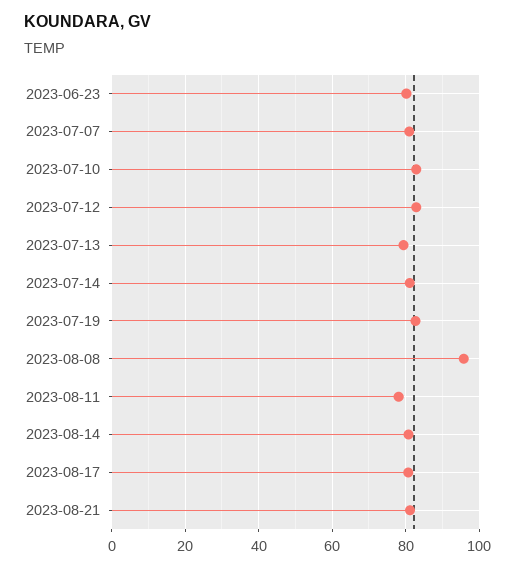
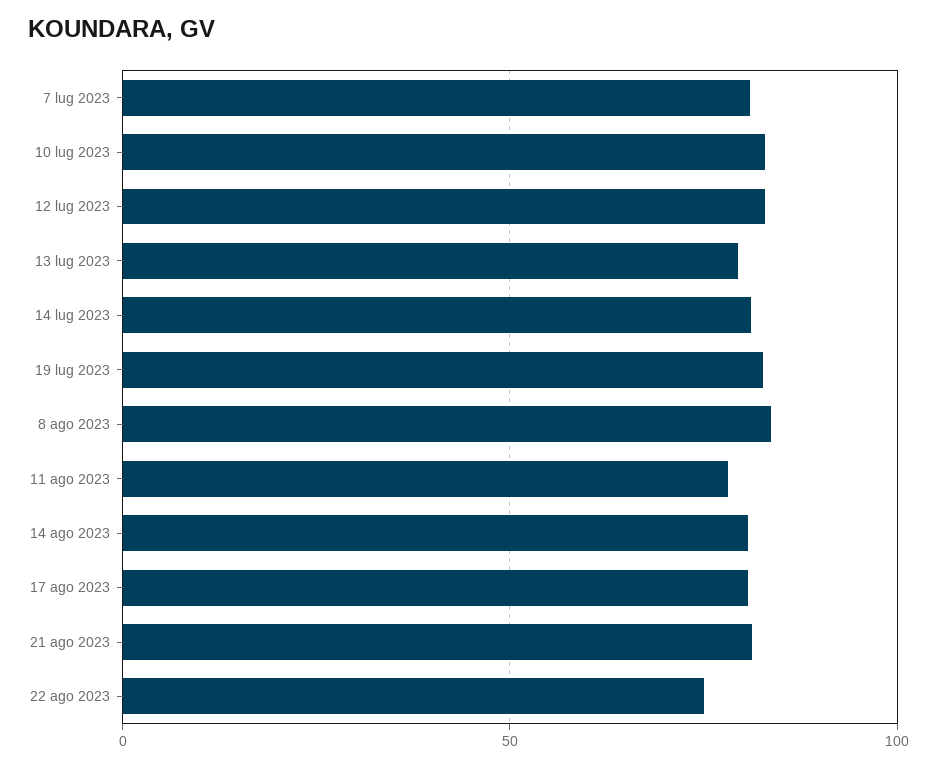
2023-06-23: 80 -> none
2023-08-08: 96 -> 85
22 ago 2023: none -> 75

